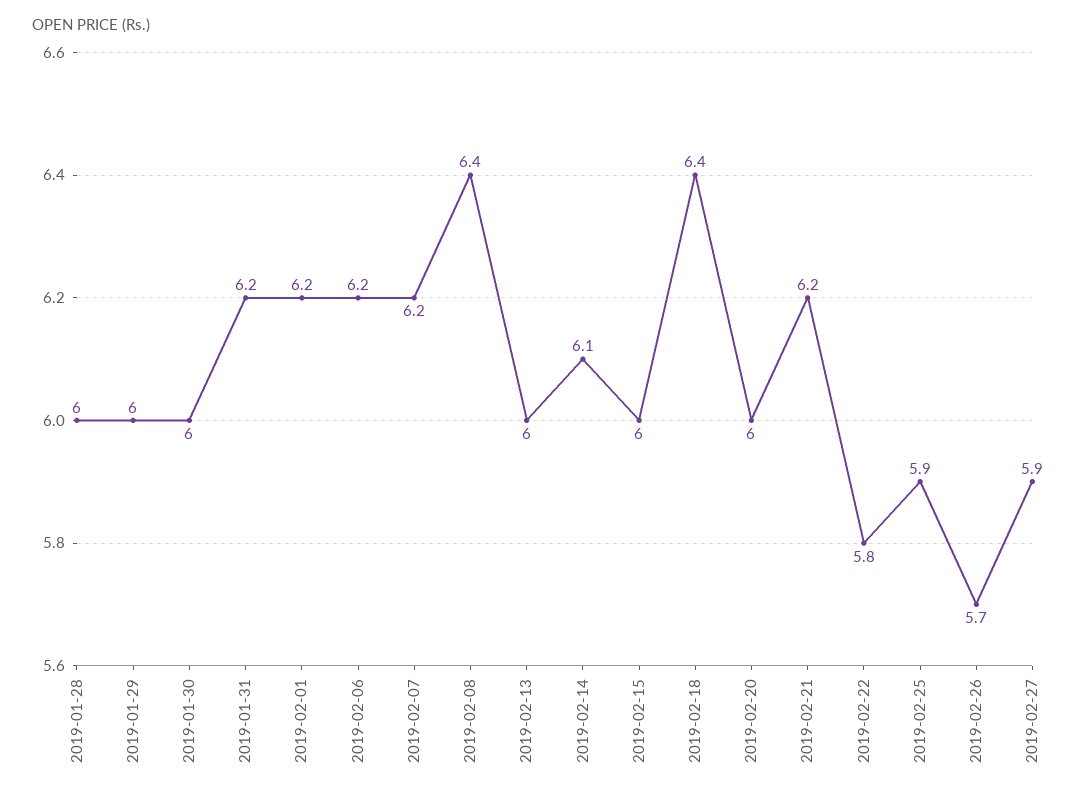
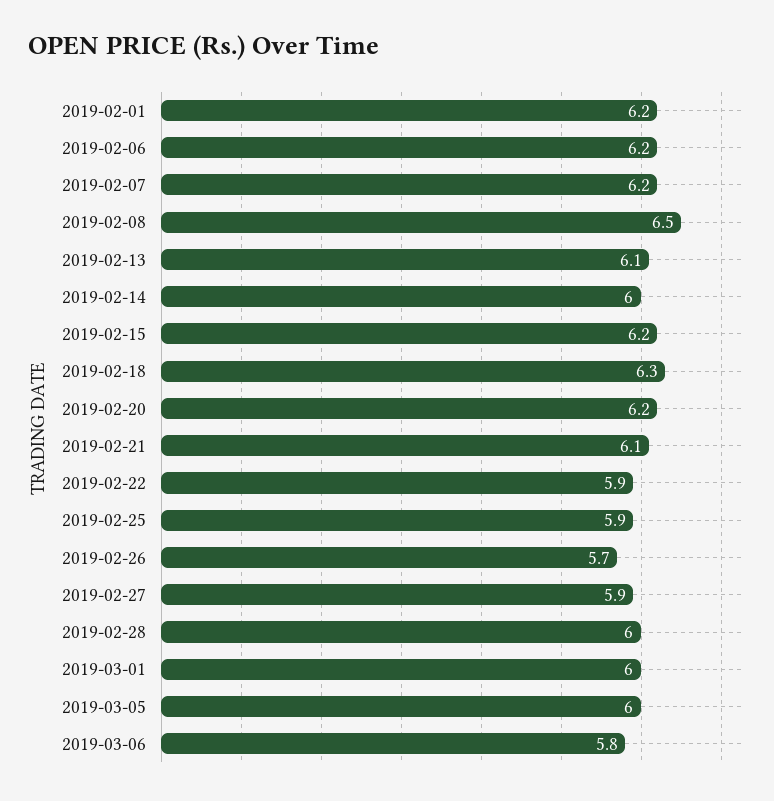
2019-01-28: 6 -> none
2019-01-29: 6 -> none
2019-01-30: 6 -> none
2019-01-31: 6.2 -> none
2019-02-08: 6.4 -> 6.5
2019-02-13: 6 -> 6.1
2019-02-14: 6.1 -> 6
2019-02-15: 6 -> 6.2
2019-02-18: 6.4 -> 6.3
2019-02-20: 6 -> 6.2
2019-02-21: 6.2 -> 6.1
2019-02-22: 5.8 -> 5.9
2019-02-28: none -> 6
2019-03-01: none -> 6
2019-03-05: none -> 6
2019-03-06: none -> 5.8

